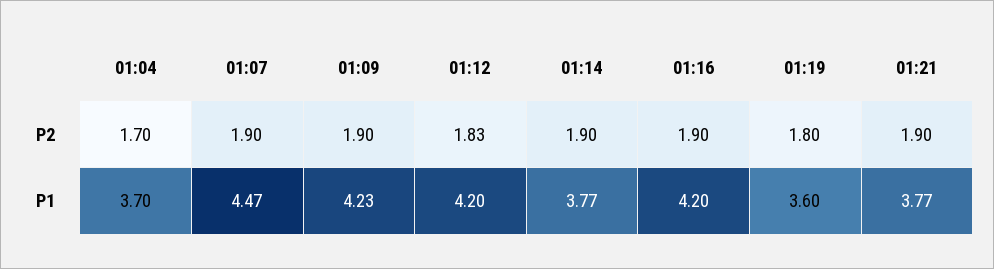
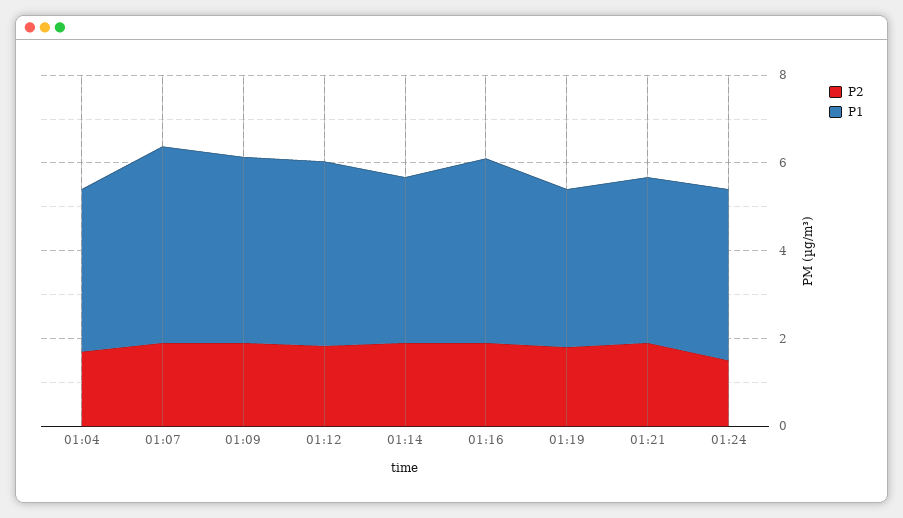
P2, 01:24: none -> 1.5
P1, 01:24: none -> 4

